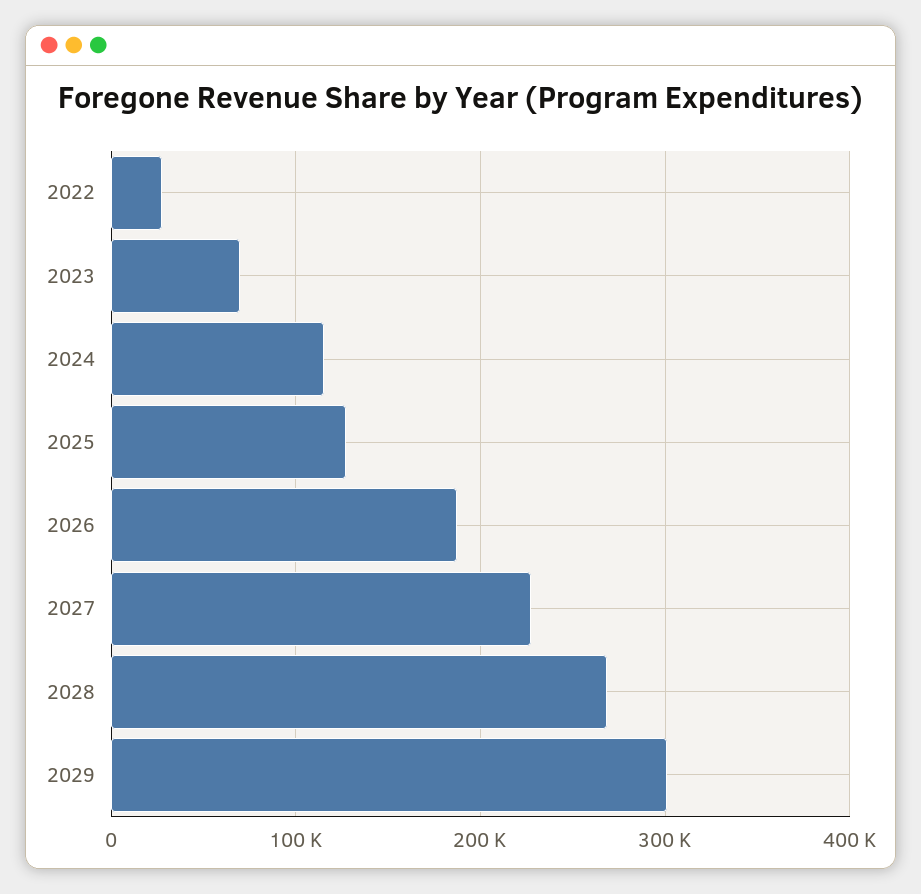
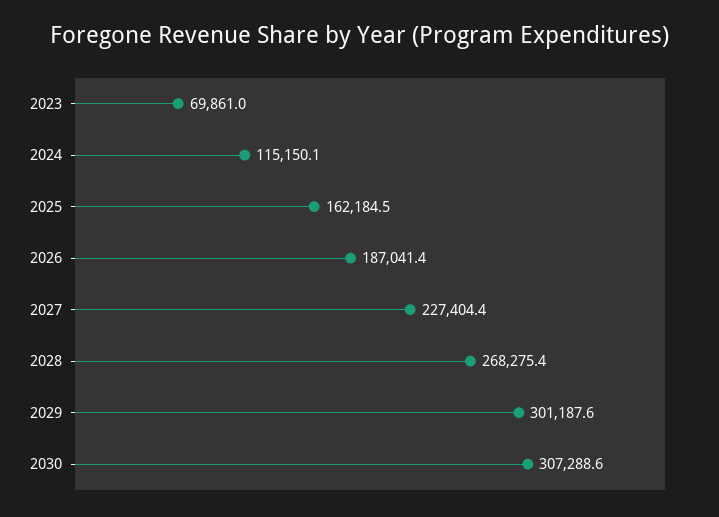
2022: 30000 -> none
2025: 130000 -> 162184.5
2030: none -> 307288.6

